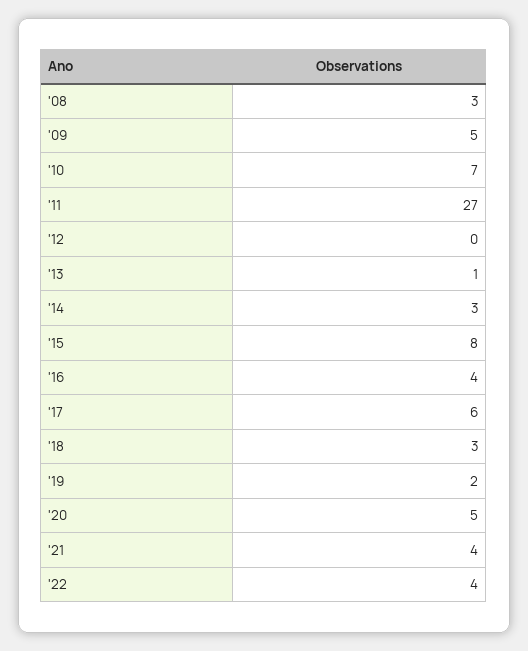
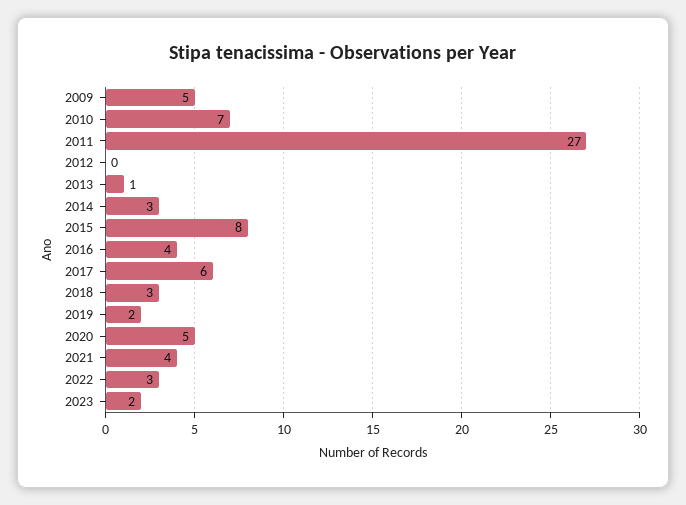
'08: 3 -> none
'22: 4 -> 3
2023: none -> 2

